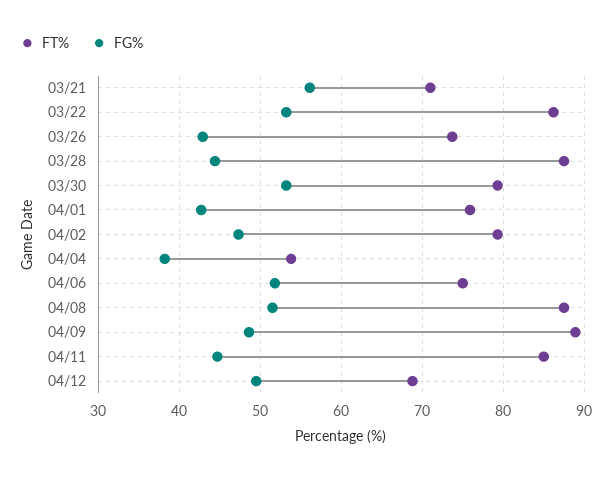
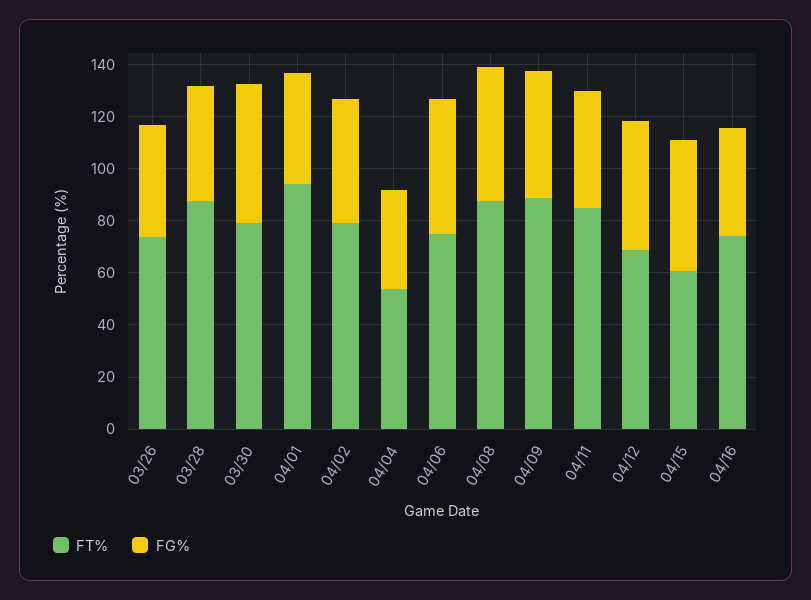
FT%, 03/21: 71 -> none
FG%, 03/21: 56 -> none
FT%, 03/22: 86 -> none
FG%, 03/22: 53 -> none
FT%, 04/01: 76 -> 95
FT%, 04/15: none -> 60
FG%, 04/15: none -> 50
FT%, 04/16: none -> 75
FG%, 04/16: none -> 40

